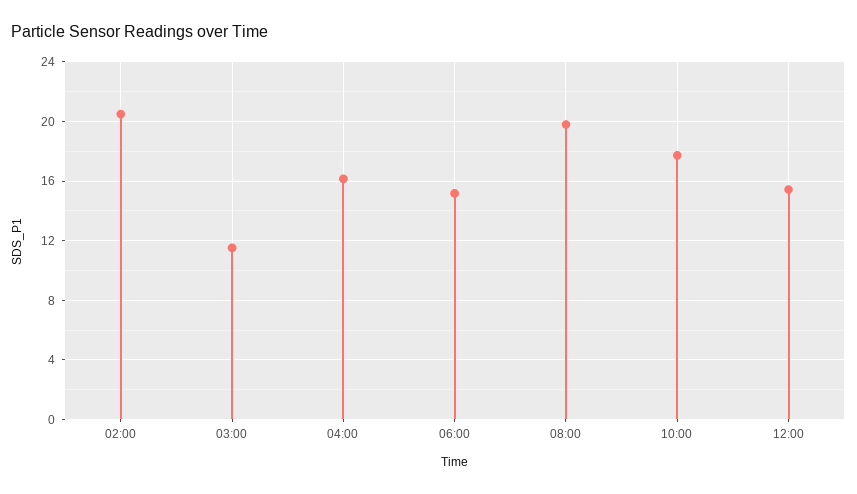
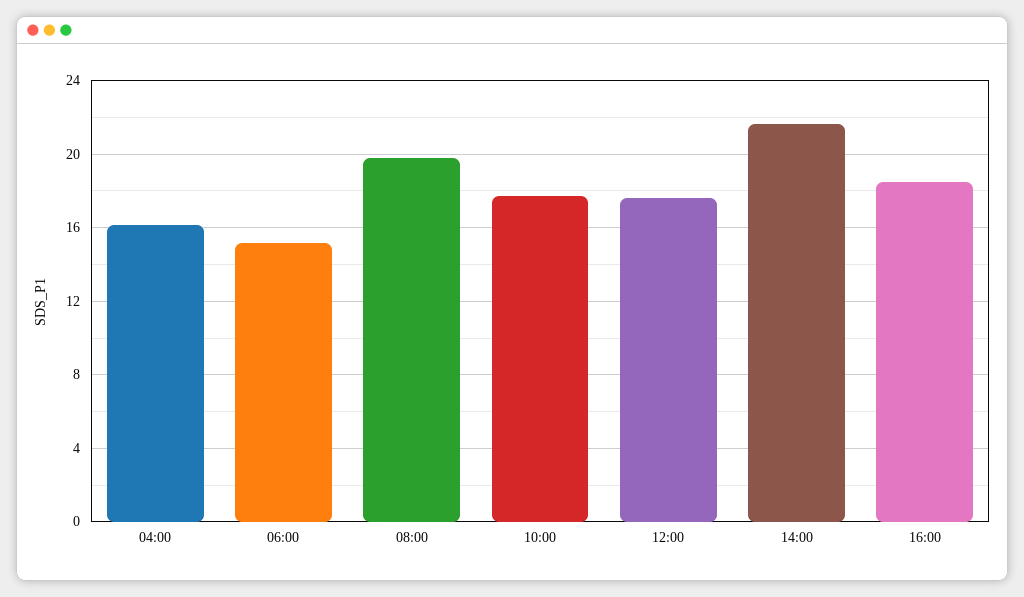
02:00: 20.5 -> none
03:00: 11.5 -> none
12:00: 15.5 -> 17.5
14:00: none -> 21.5
16:00: none -> 18.5

